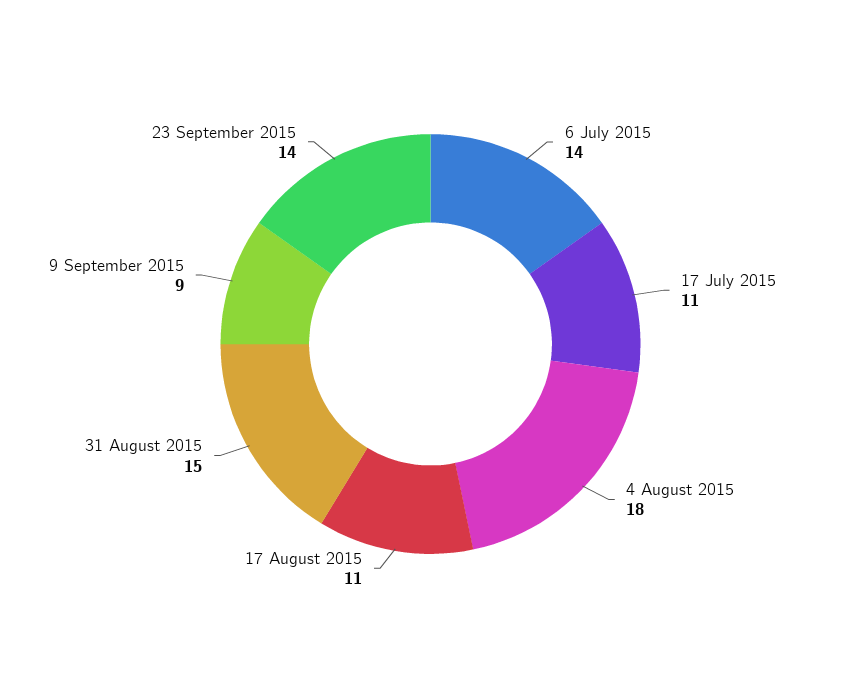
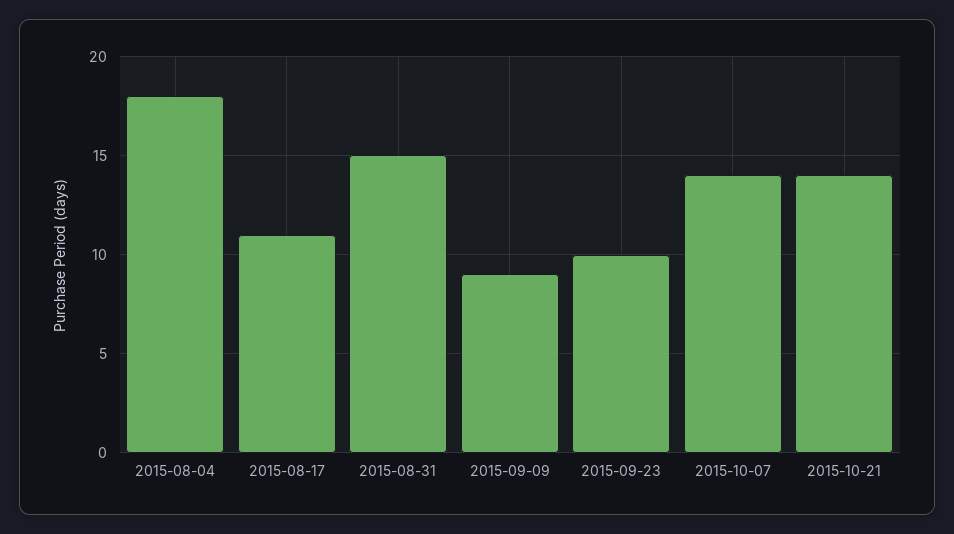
6 July 2015: 14 -> none
17 July 2015: 11 -> none
23 September 2015: 14 -> 10
2015-10-07: none -> 14
2015-10-21: none -> 14

